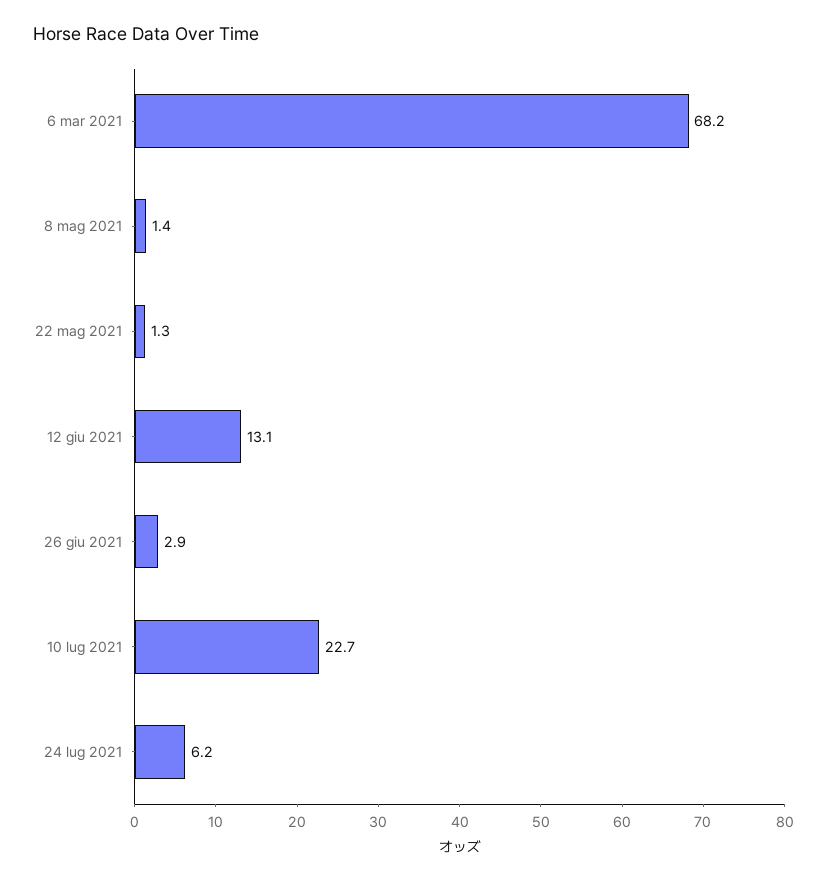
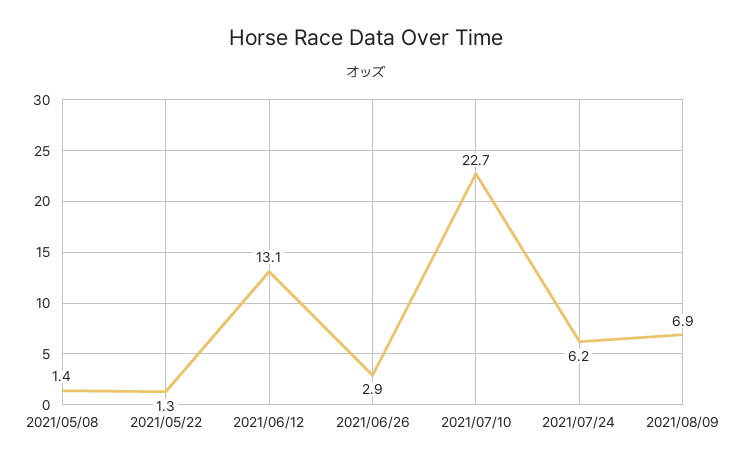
6 mar 2021: 68.2 -> none
2021/08/09: none -> 6.9

